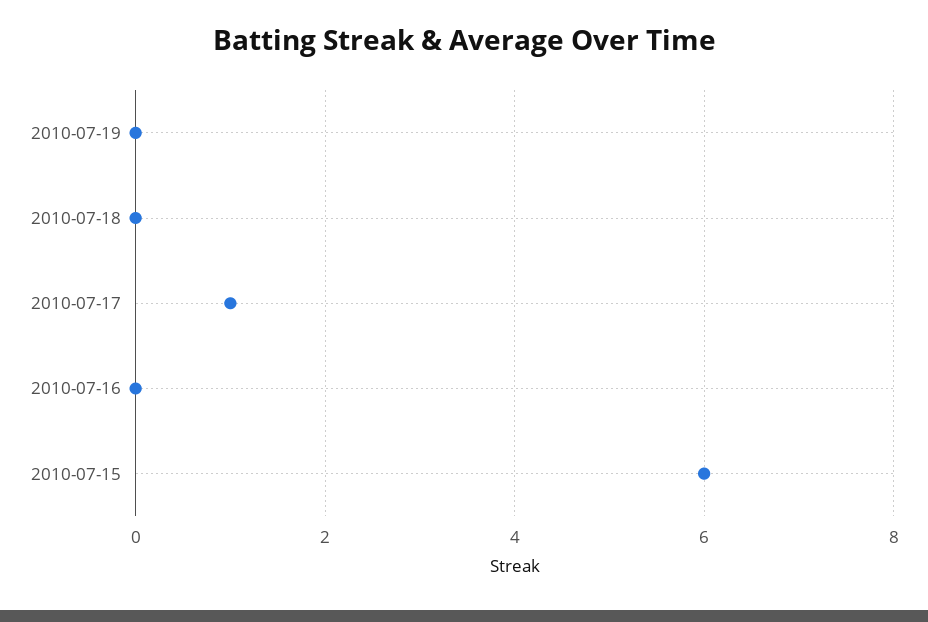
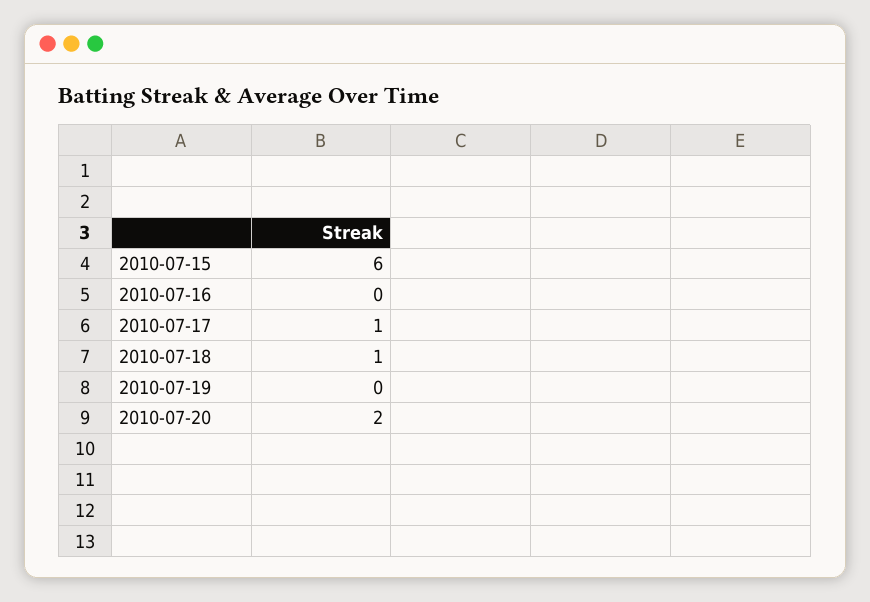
2010-07-18: 0 -> 1
2010-07-20: none -> 2

